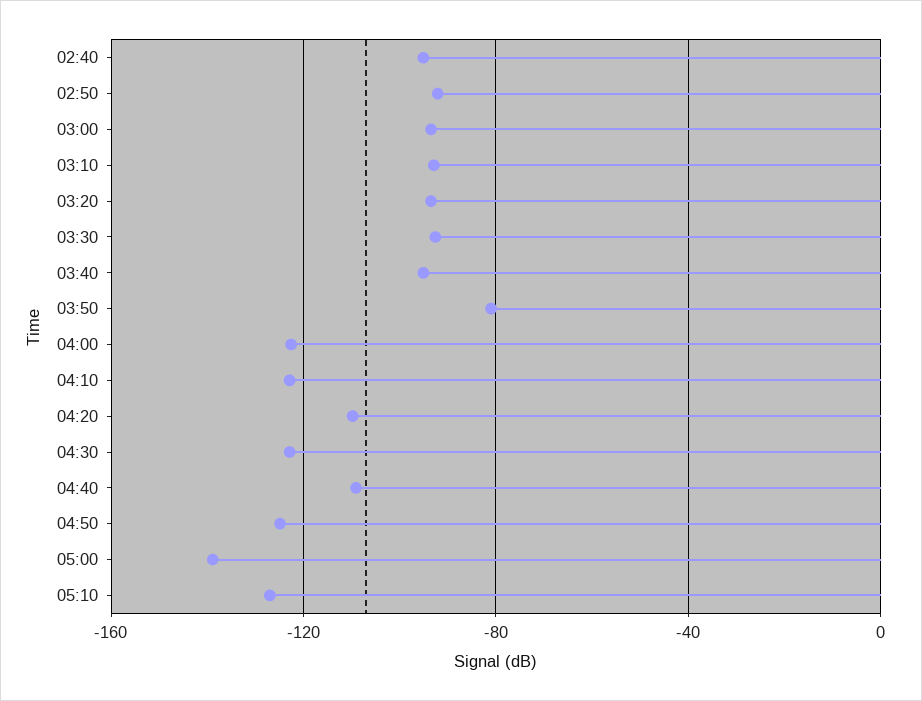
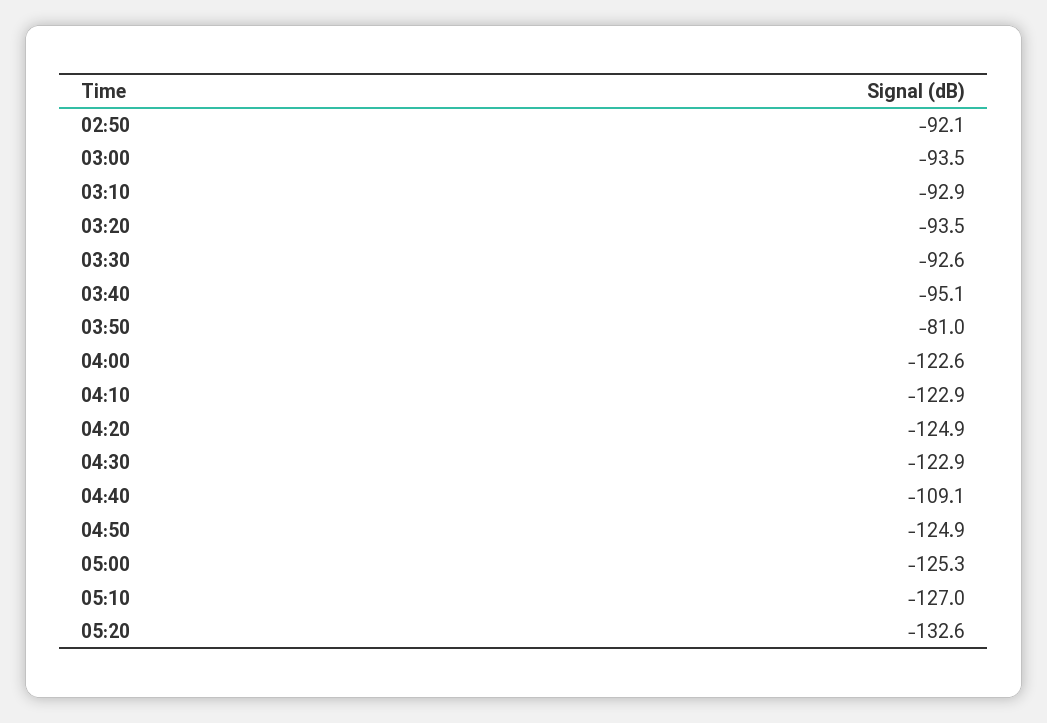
02:40: -95 -> none
04:20: -110 -> -124.9
05:00: -140 -> -125.3
05:20: none -> -132.6

